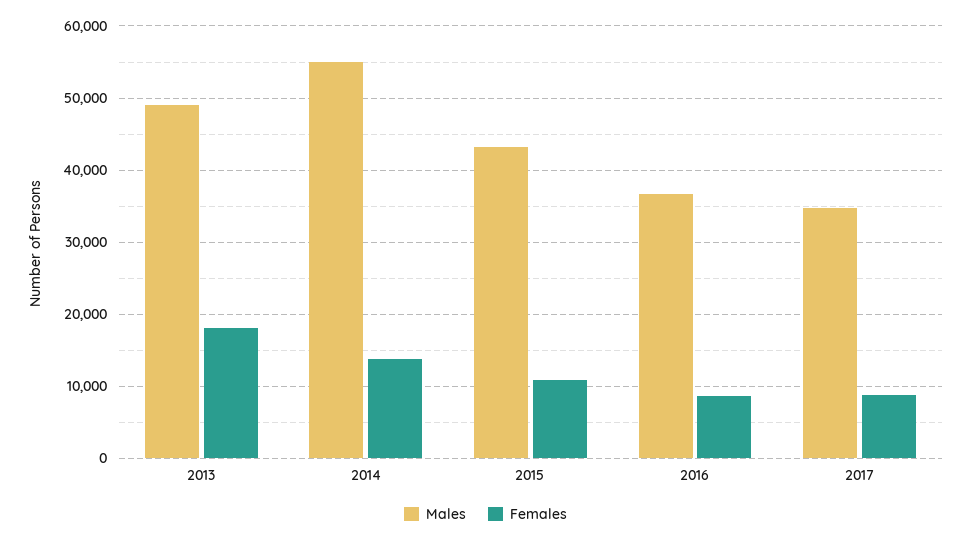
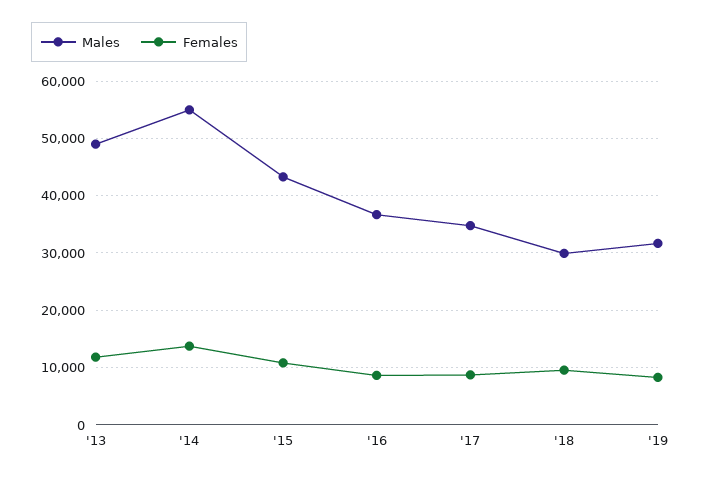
Females, 2013: 18000 -> 12000
Males, '18: none -> 30000
Females, '18: none -> 10000
Males, '19: none -> 32000
Females, '19: none -> 8000

